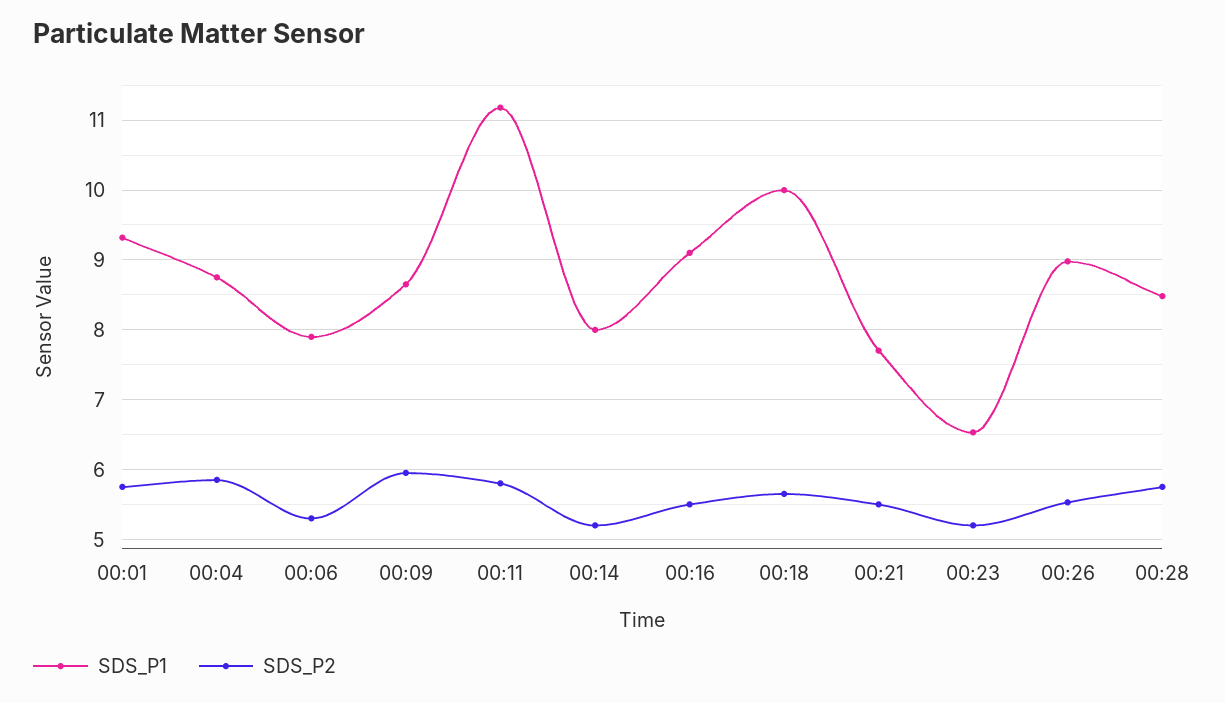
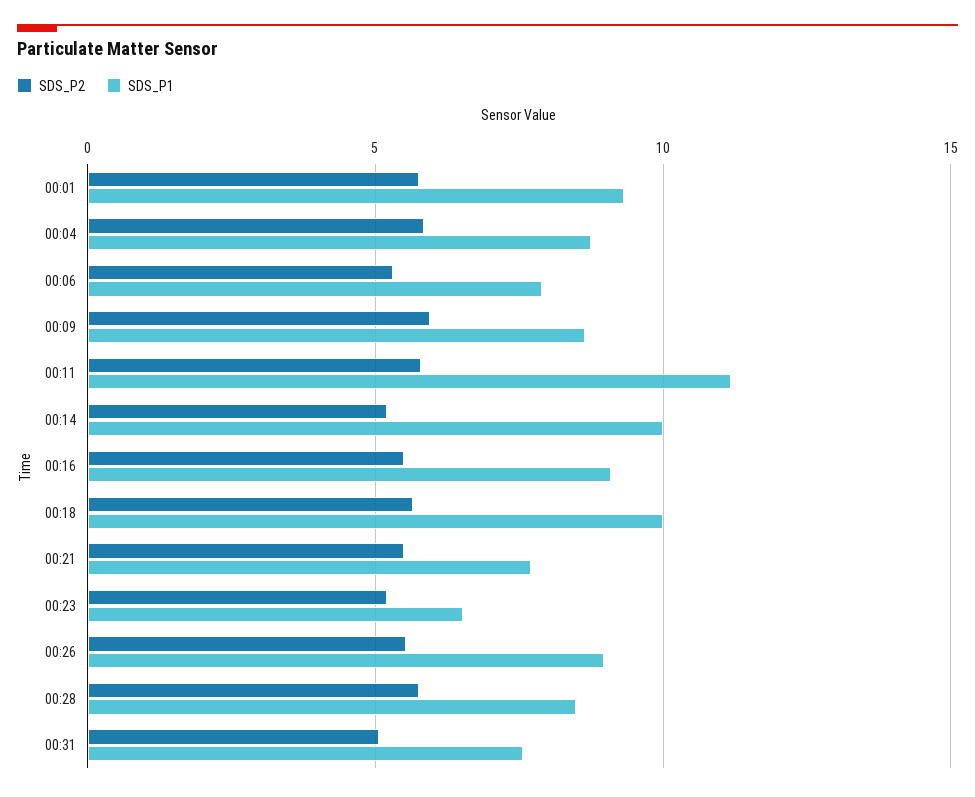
SDS_P1, 00:14: 8 -> 10
SDS_P2, 00:31: none -> 5
SDS_P1, 00:31: none -> 7.5

